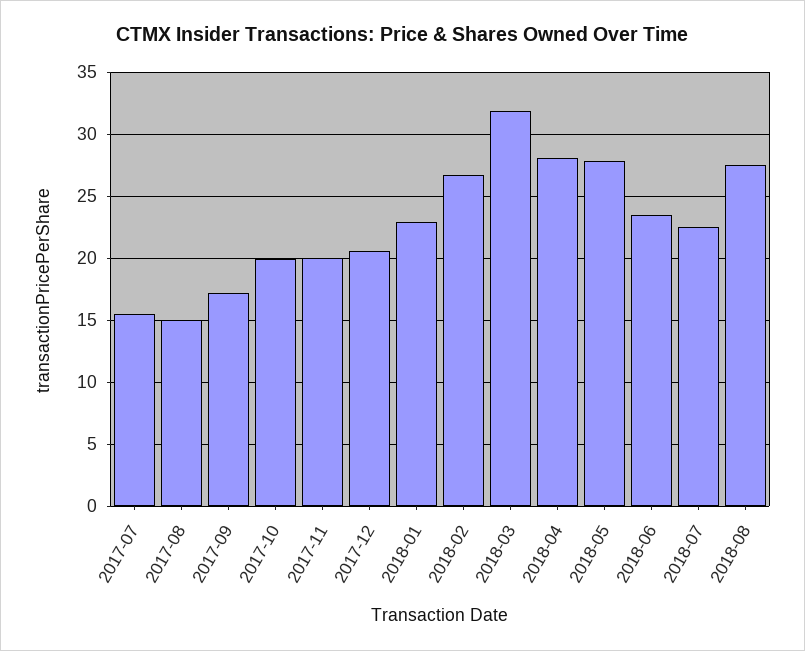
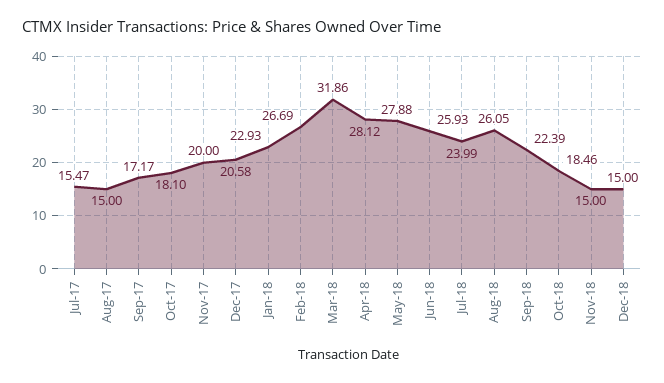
2017-10: 20 -> 18.1
2018-06: 23.5 -> 25.93
2018-07: 22.5 -> 23.99
2018-08: 27.5 -> 26.05
Sep-18: none -> 22.39
Oct-18: none -> 18.46
Nov-18: none -> 15
Dec-18: none -> 15

